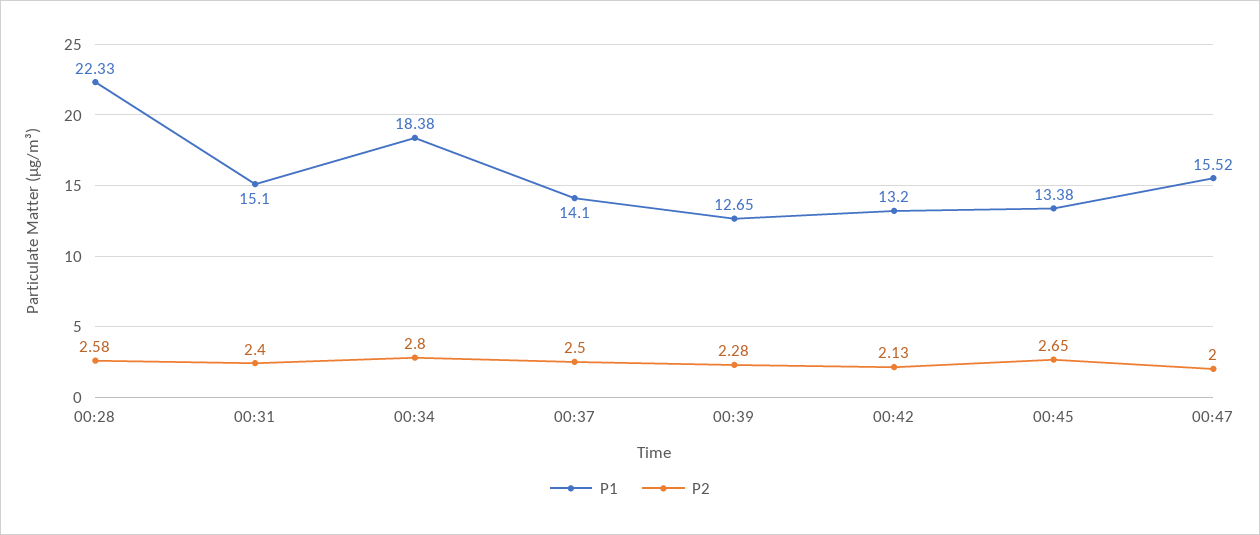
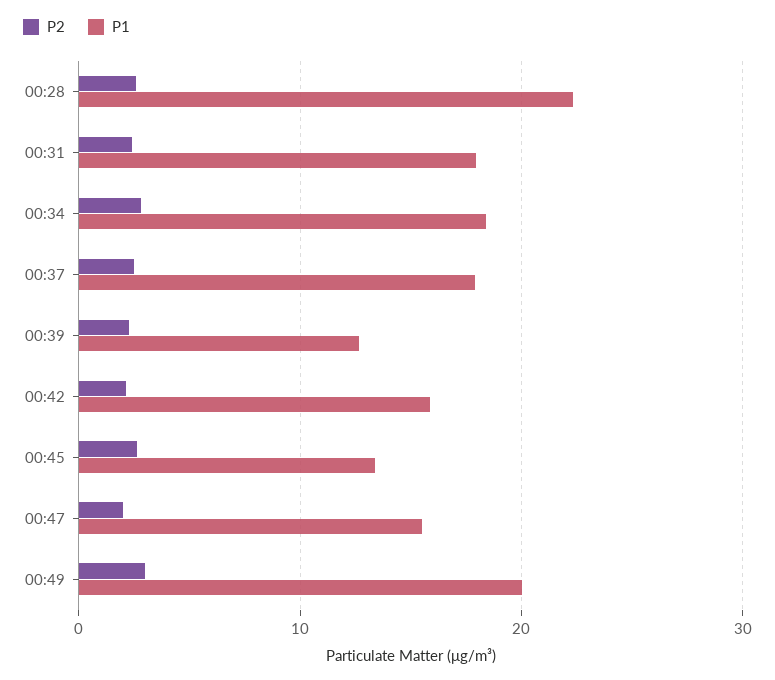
P1, 00:31: 15.1 -> 18
P1, 00:37: 14.1 -> 18
P1, 00:42: 13.2 -> 16
P2, 00:49: none -> 3
P1, 00:49: none -> 20

